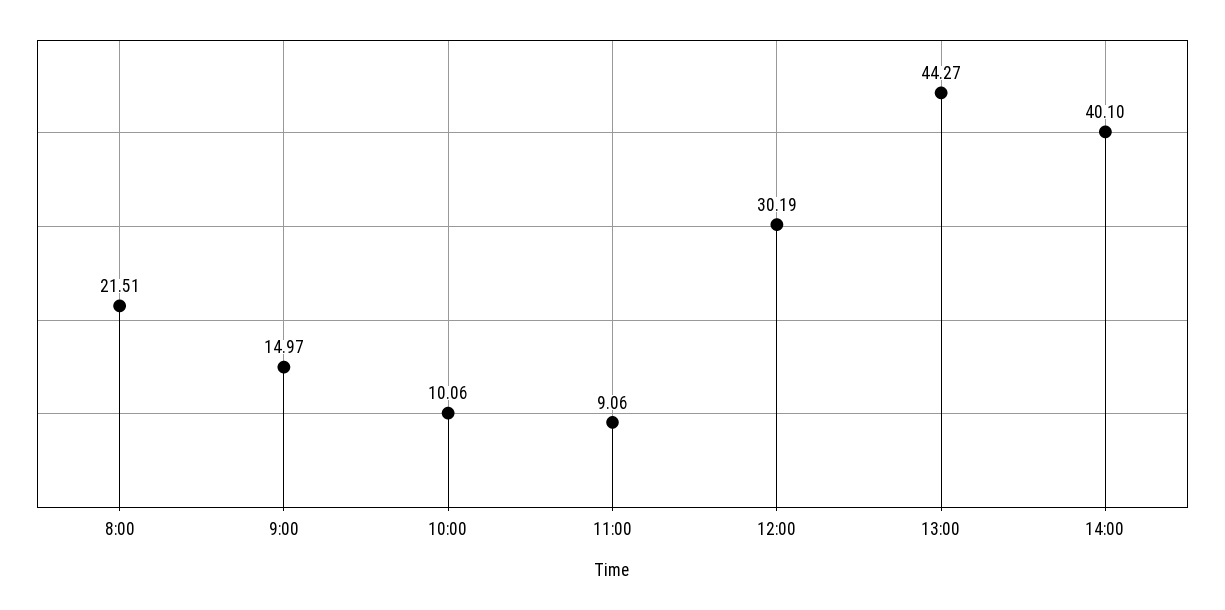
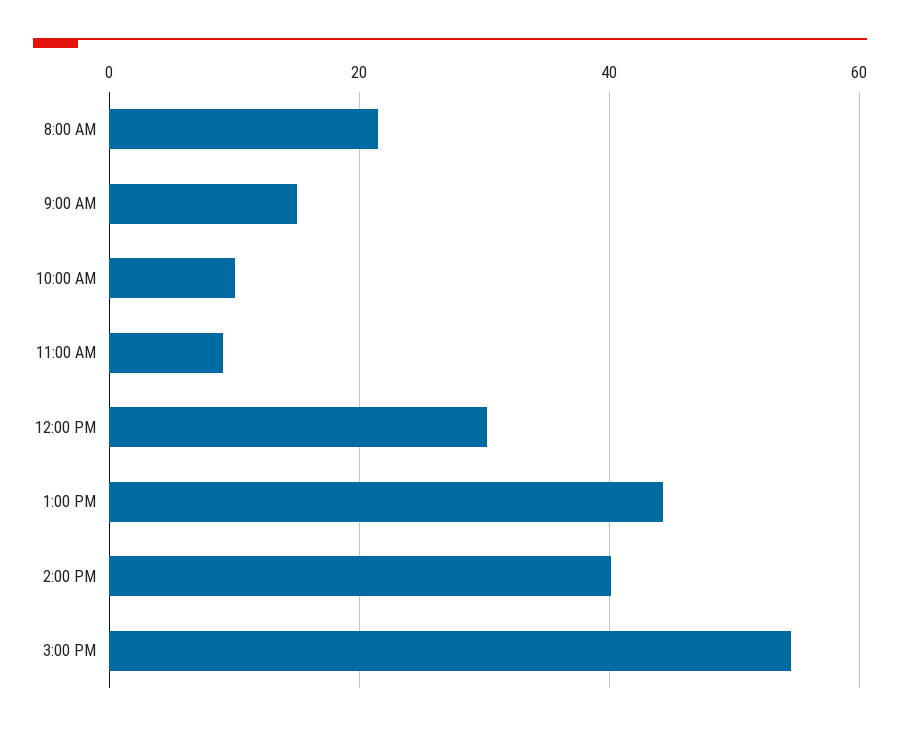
3:00 PM: none -> 54

